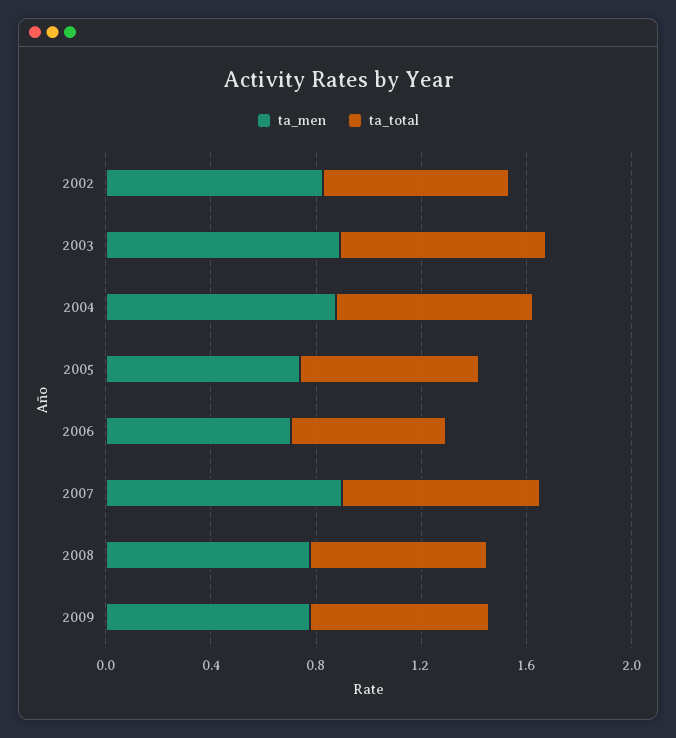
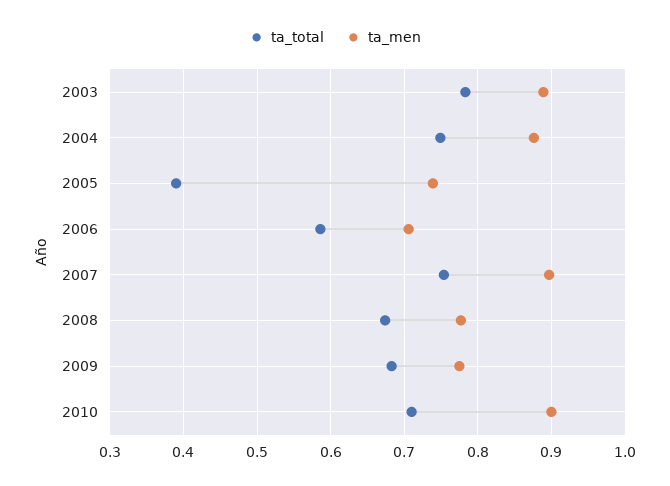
ta_men, 2002: 0.8 -> none
ta_total, 2002: 0.7 -> none
ta_total, 2005: 0.7 -> 0.39
ta_total, 2010: none -> 0.71
ta_men, 2010: none -> 0.9

